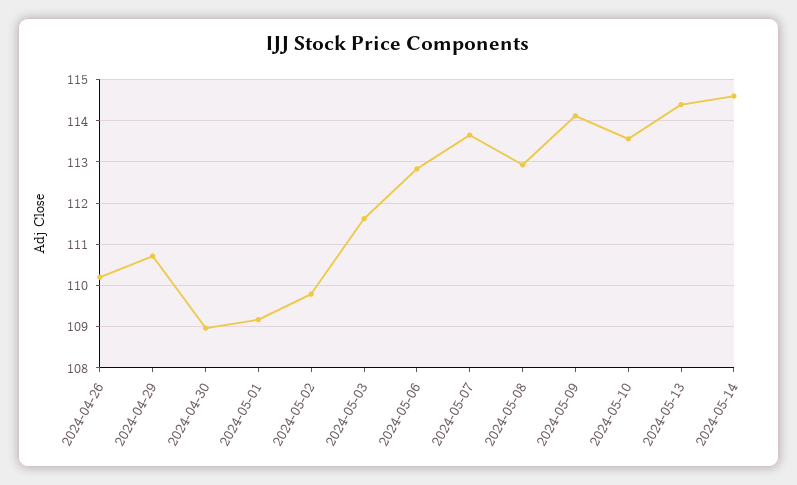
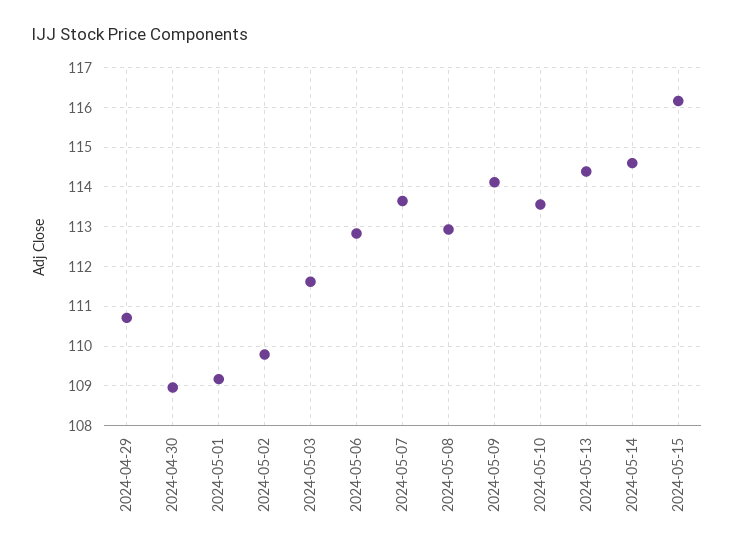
2024-04-26: 110.2 -> none
2024-05-15: none -> 116.2

